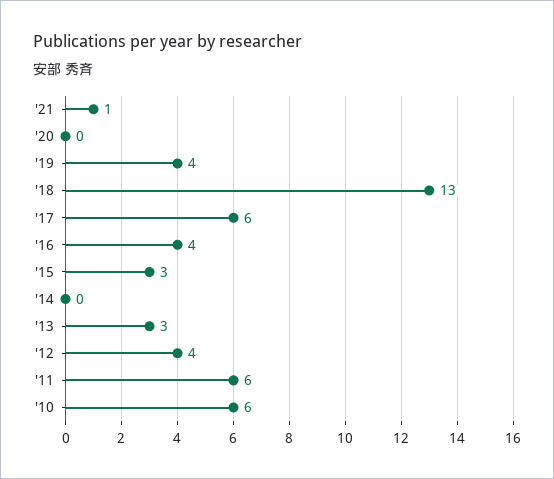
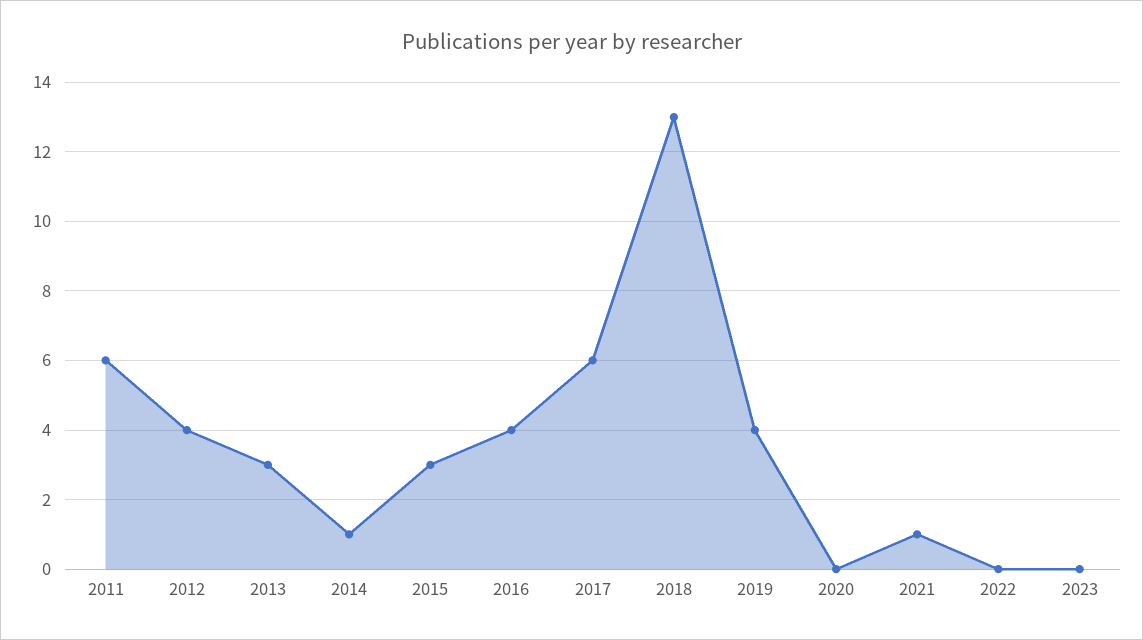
'14: 0 -> 1
'10: 6 -> none
2022: none -> 0
2023: none -> 0

